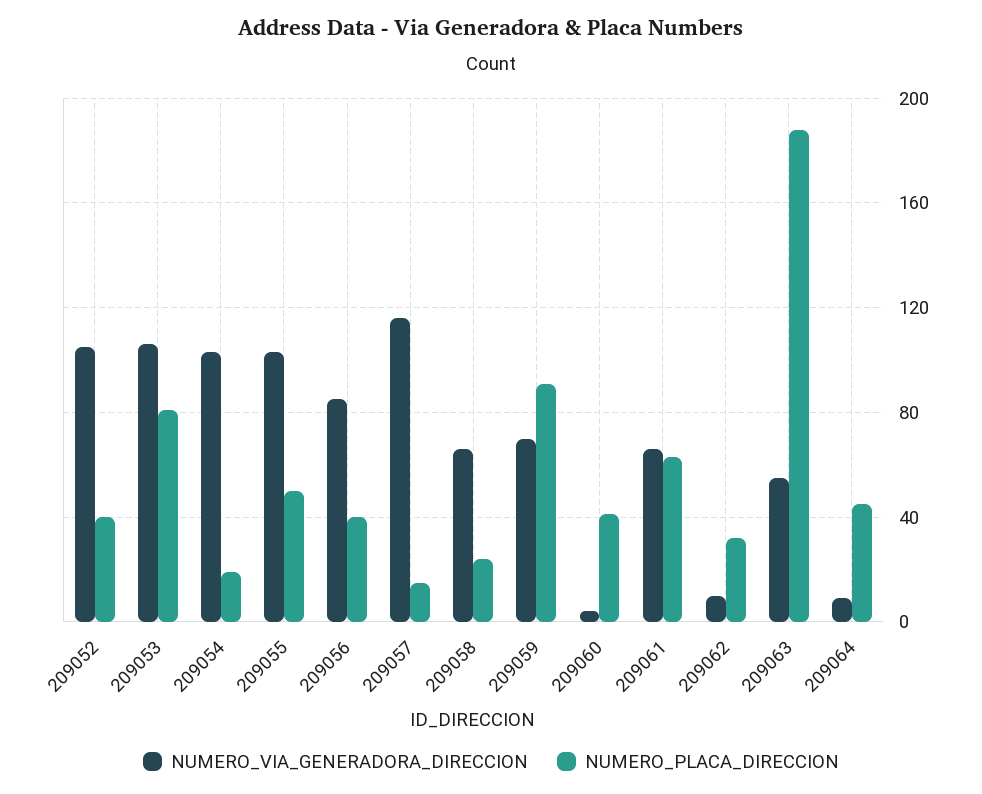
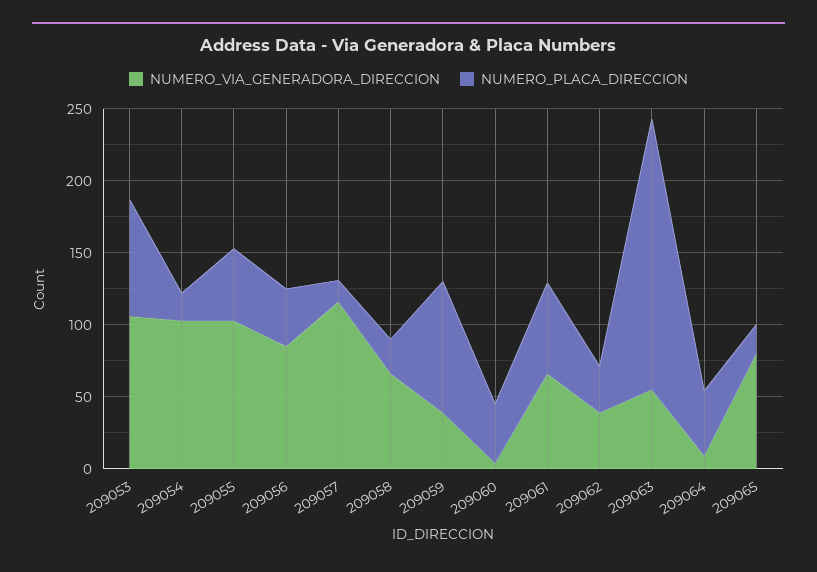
NUMERO_VIA_GENERADORA_DIRECCION, 209052: 105 -> none
NUMERO_PLACA_DIRECCION, 209052: 40 -> none
NUMERO_VIA_GENERADORA_DIRECCION, 209059: 70 -> 40
NUMERO_VIA_GENERADORA_DIRECCION, 209062: 10 -> 40
NUMERO_VIA_GENERADORA_DIRECCION, 209065: none -> 80
NUMERO_PLACA_DIRECCION, 209065: none -> 20

